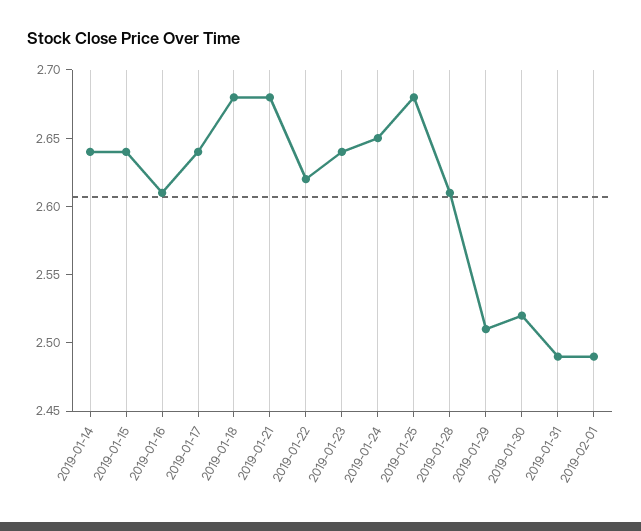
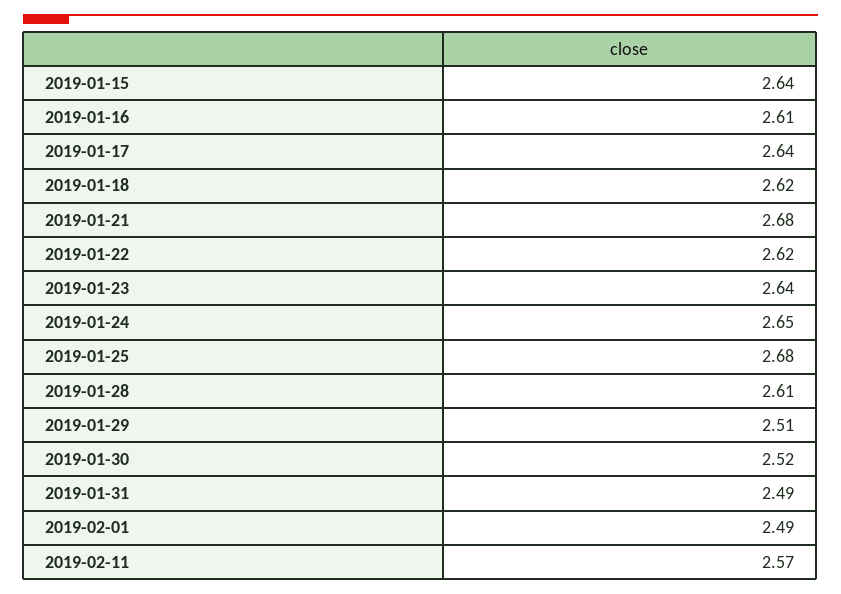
2019-01-14: 2.64 -> none
2019-01-18: 2.68 -> 2.62
2019-02-11: none -> 2.57

